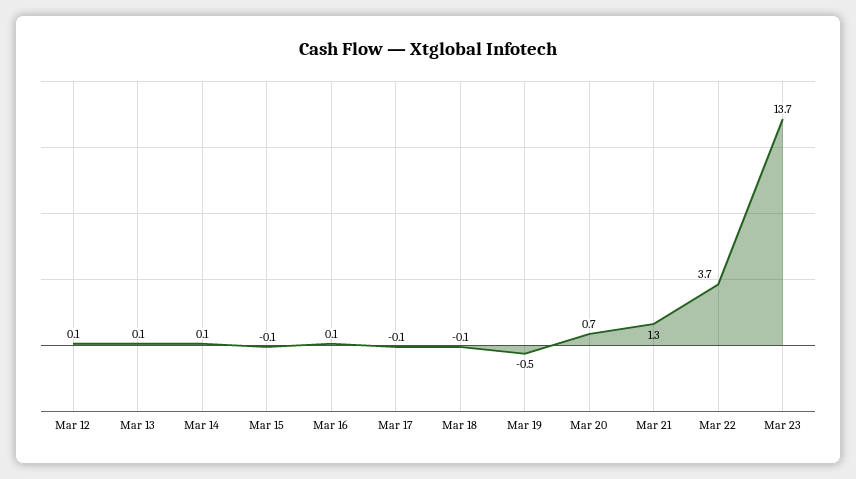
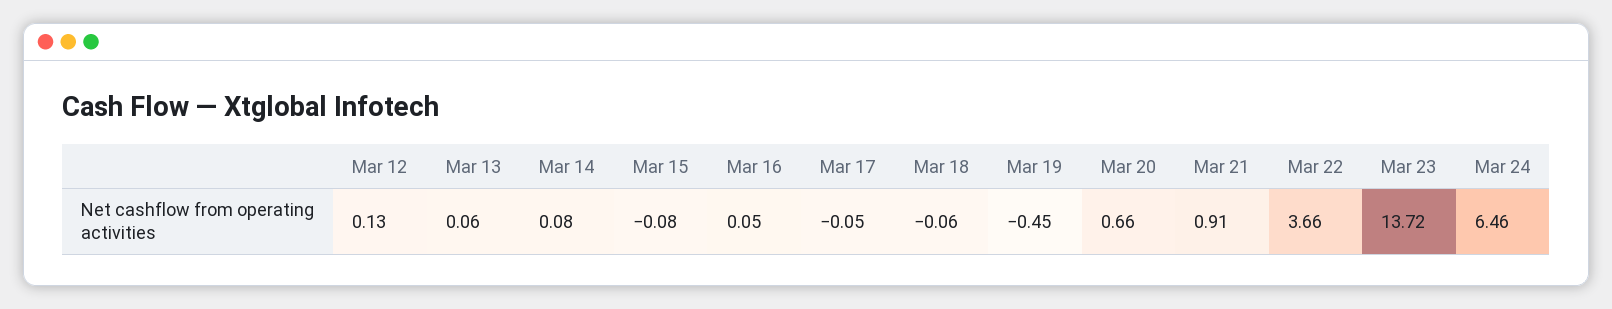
Mar 21: 1.3 -> 0.91
Mar 24: none -> 6.46

